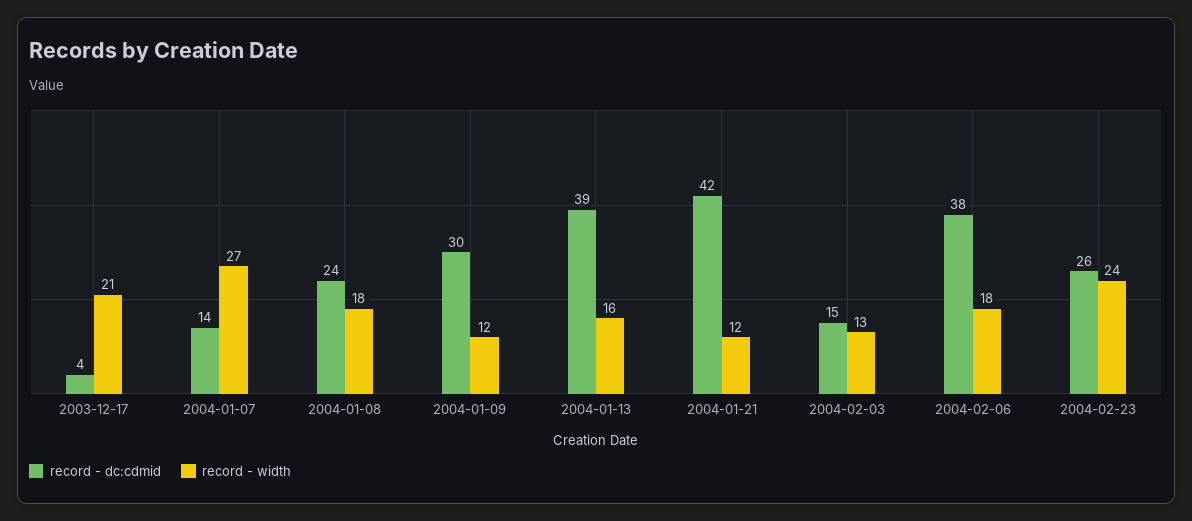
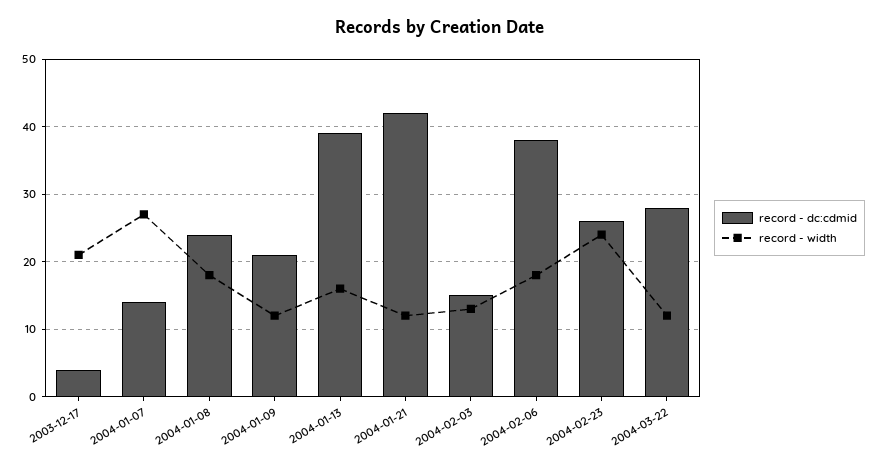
record - dc:cdmid, 2004-01-09: 30 -> 21
record - dc:cdmid, 2004-03-22: none -> 28
record - width, 2004-03-22: none -> 12

